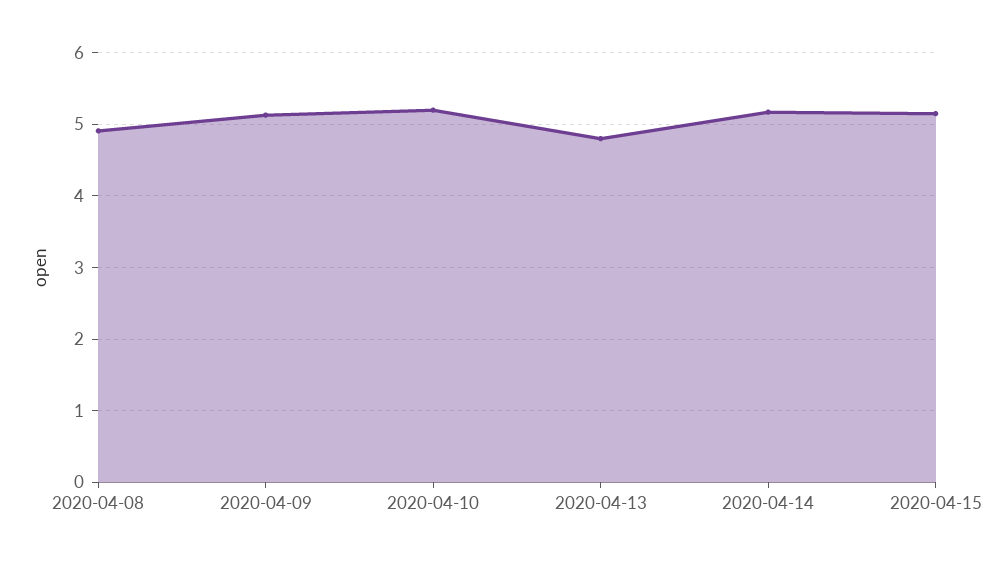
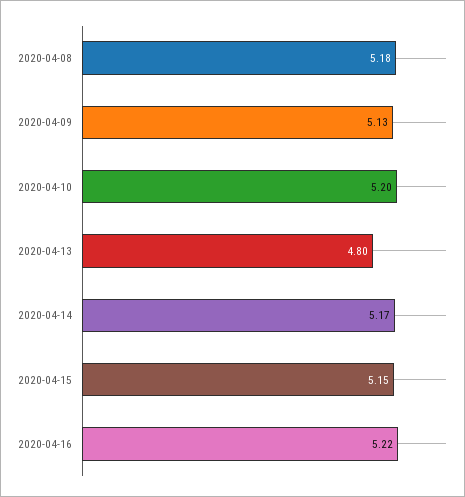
2020-04-08: 4.9 -> 5.18
2020-04-16: none -> 5.22

